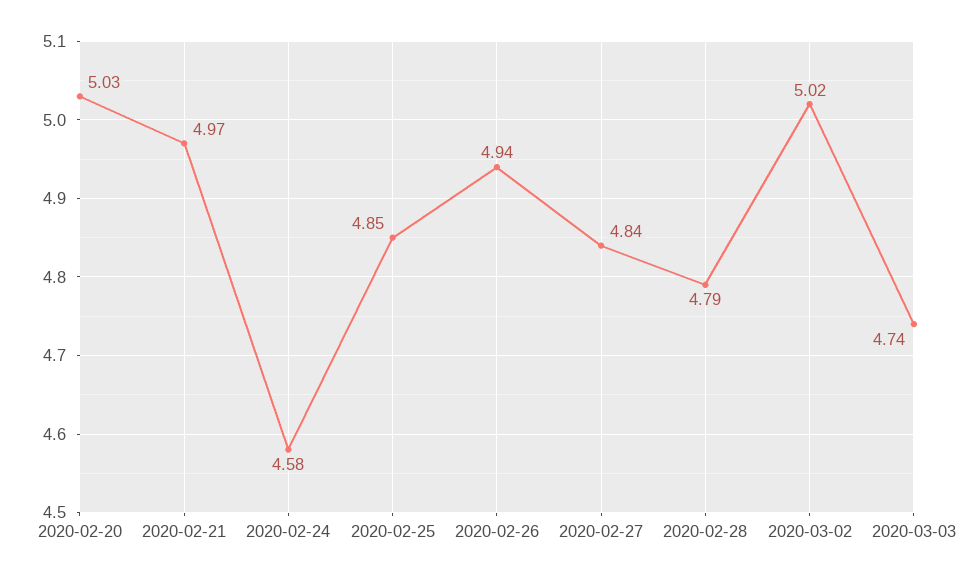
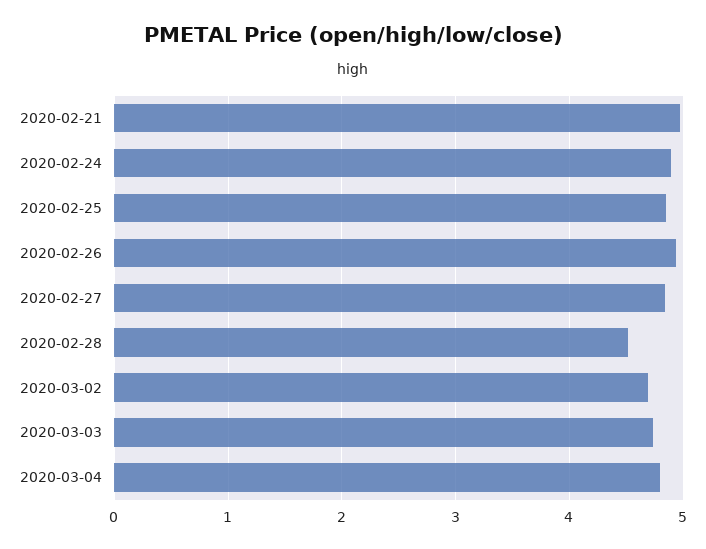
2020-02-20: 5.03 -> none
2020-02-24: 4.58 -> 4.9
2020-02-28: 4.79 -> 4.5
2020-03-02: 5.02 -> 4.7
2020-03-04: none -> 4.8

